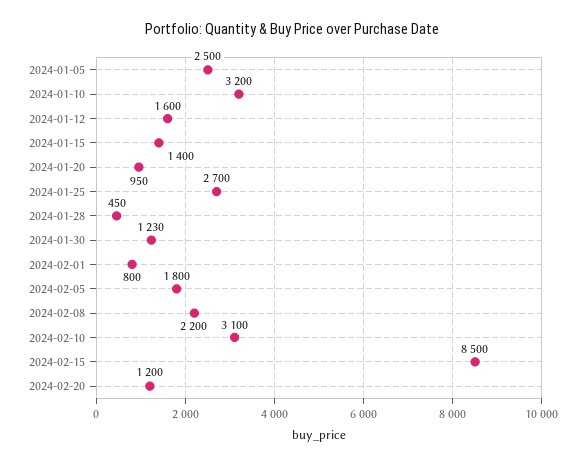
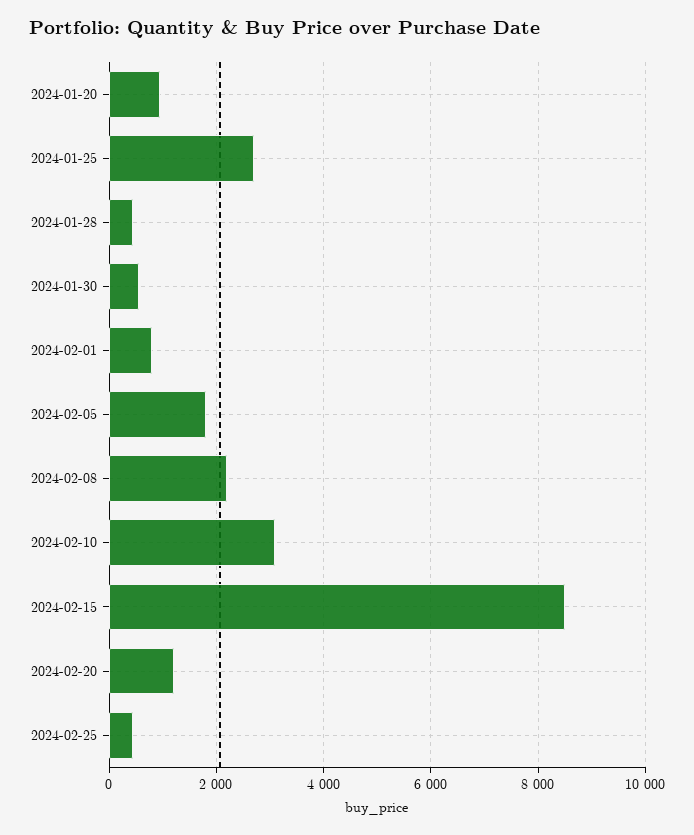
2024-01-05: 2500 -> none
2024-01-10: 3200 -> none
2024-01-12: 1600 -> none
2024-01-15: 1400 -> none
2024-01-30: 1230 -> 600
2024-02-25: none -> 400

